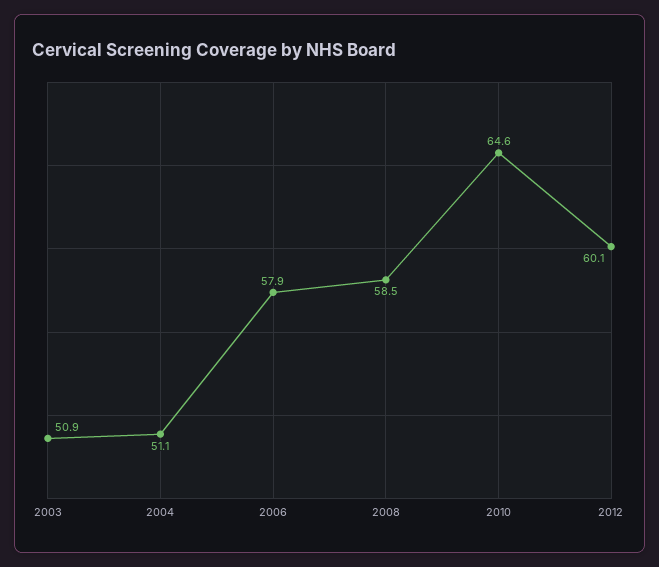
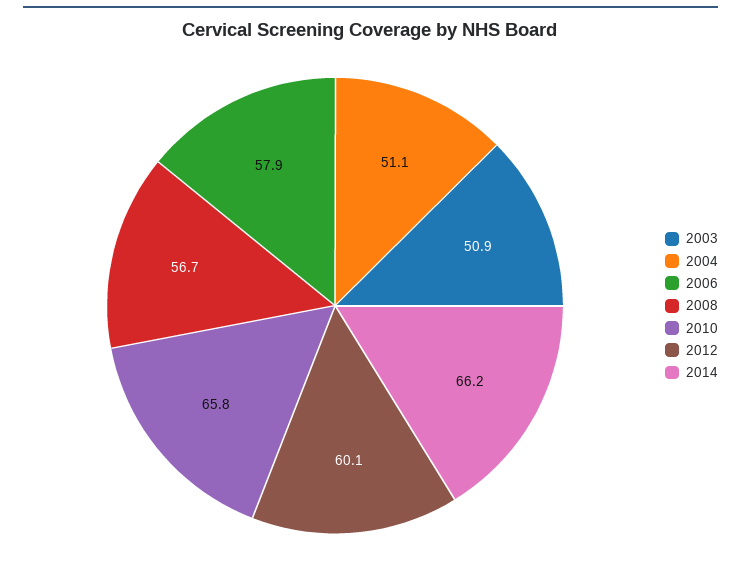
2008: 58.5 -> 56.7
2010: 64.6 -> 65.8
2014: none -> 66.2

